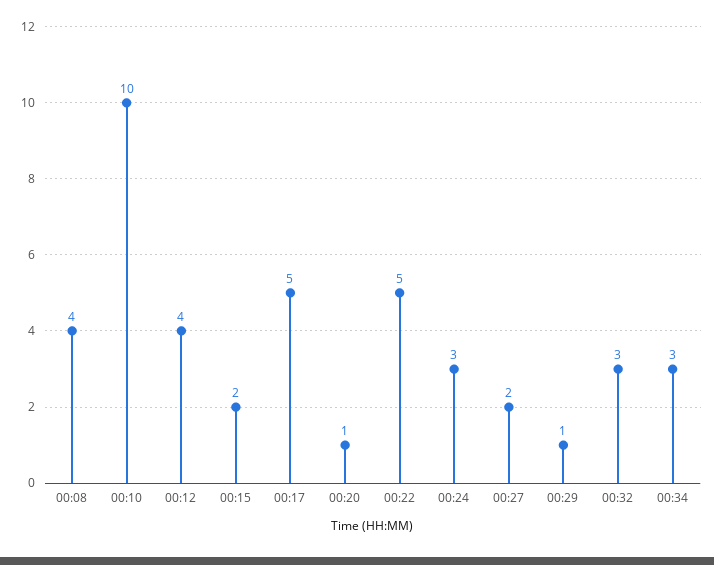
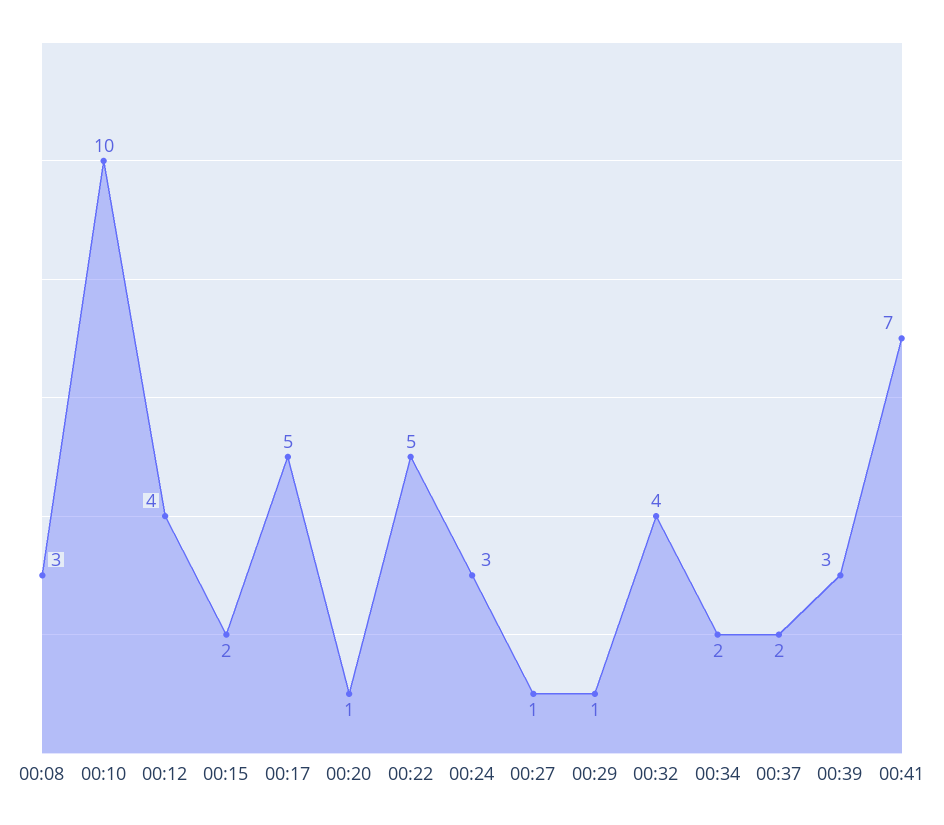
00:08: 4 -> 3
00:27: 2 -> 1
00:32: 3 -> 4
00:34: 3 -> 2
00:37: none -> 2
00:39: none -> 3
00:41: none -> 7

